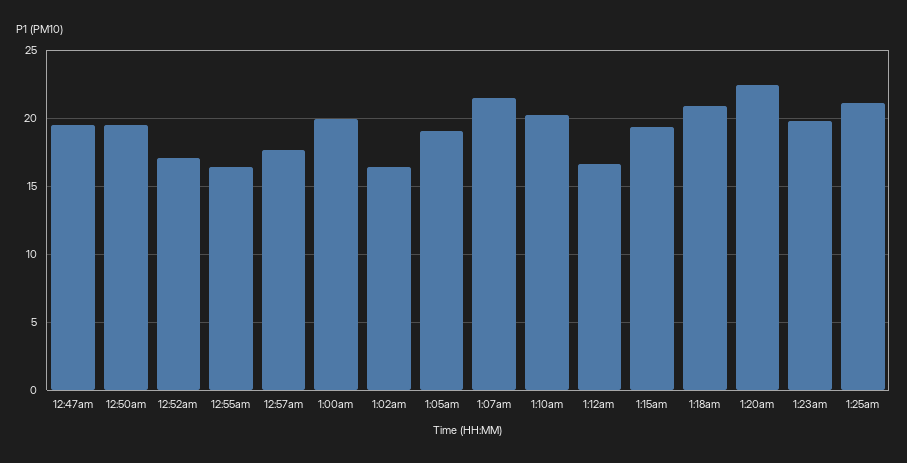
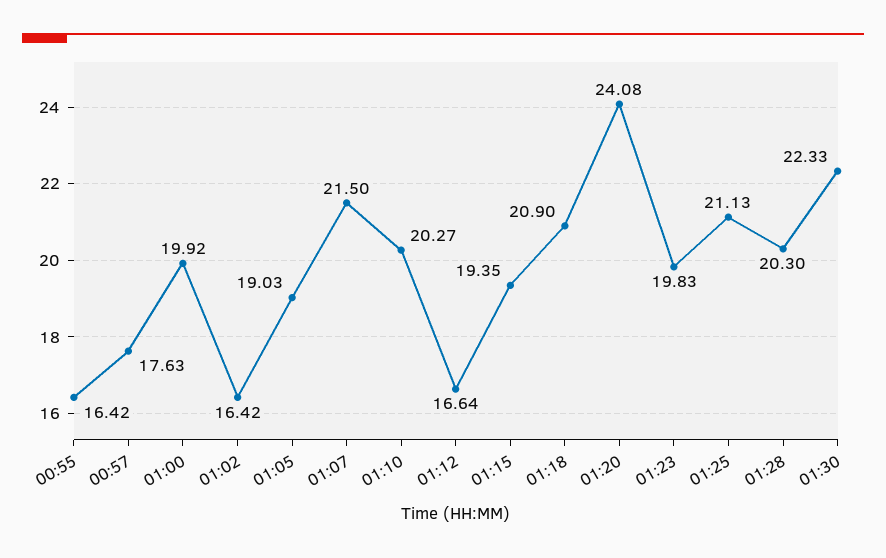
12:47am: 19.5 -> none
12:50am: 19.5 -> none
12:52am: 17 -> none
1:20am: 22.5 -> 24.08
01:28: none -> 20.3
01:30: none -> 22.33

